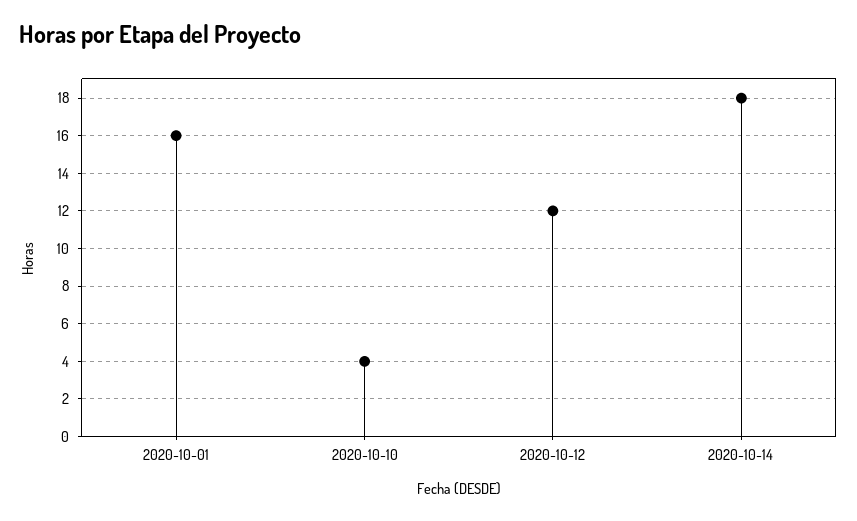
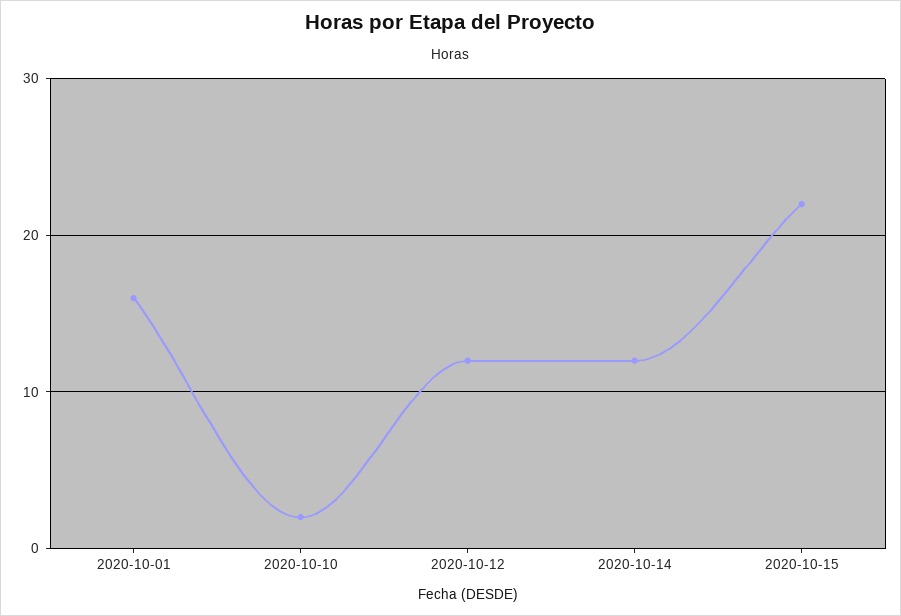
2020-10-10: 4 -> 2
2020-10-14: 18 -> 12
2020-10-15: none -> 22

